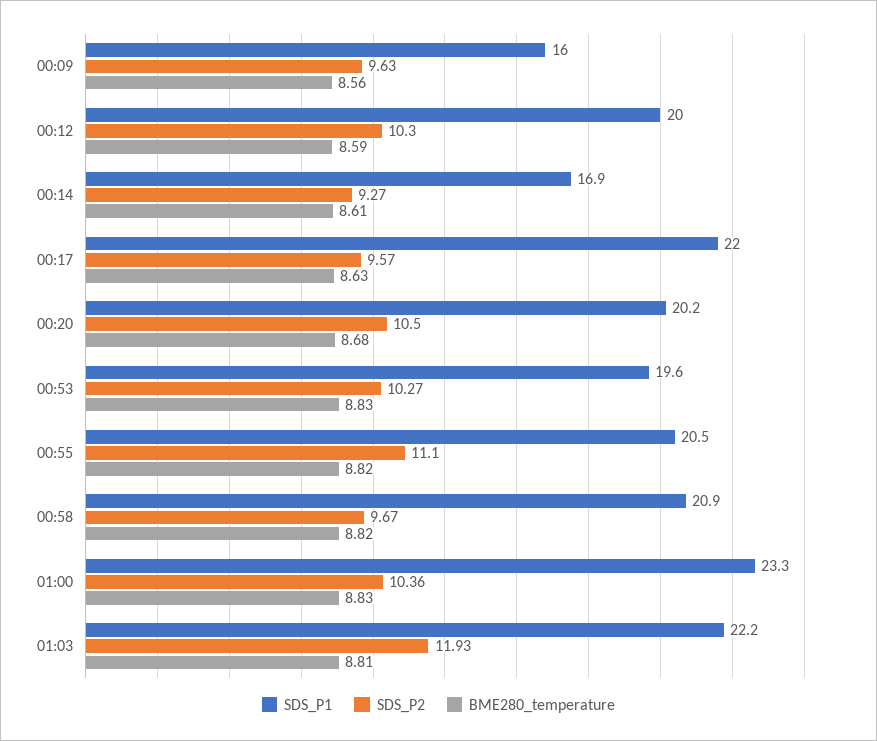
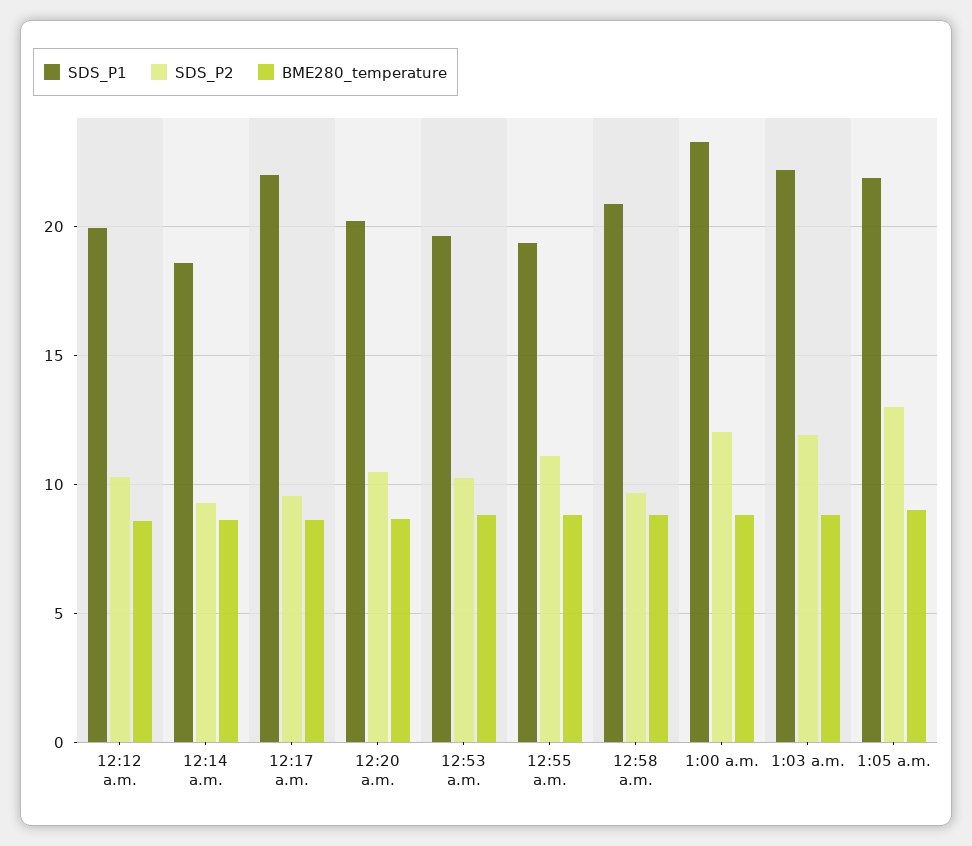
SDS_P1, 00:09: 16 -> none
SDS_P2, 00:09: 9.63 -> none
BME280_temperature, 00:09: 8.56 -> none
SDS_P1, 00:14: 16.9 -> 18.5
SDS_P1, 00:55: 20.5 -> 19.5
SDS_P2, 01:00: 10.36 -> 12
SDS_P1, 1:05 a.m.: none -> 22
SDS_P2, 1:05 a.m.: none -> 13
BME280_temperature, 1:05 a.m.: none -> 9

